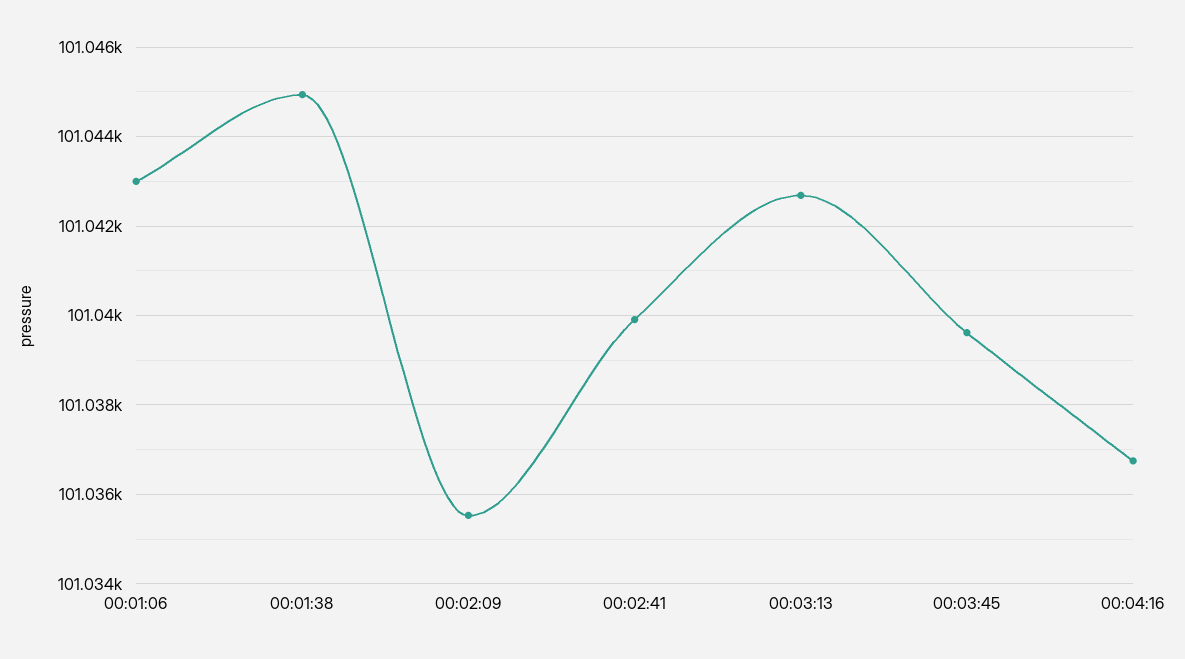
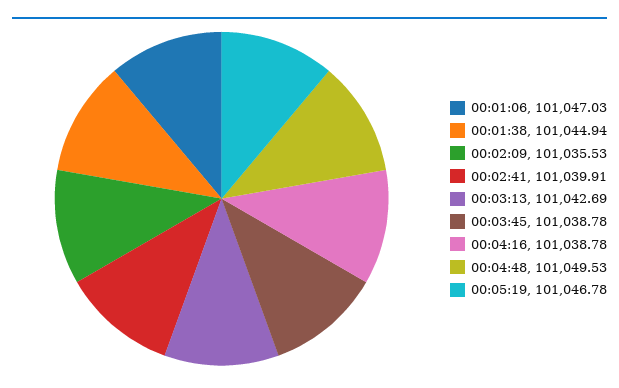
00:01:06: 101043 -> 101047.03
00:03:45: 101039.6 -> 101038.78
00:04:16: 101036.8 -> 101038.78
00:04:48: none -> 101049.53
00:05:19: none -> 101046.78

